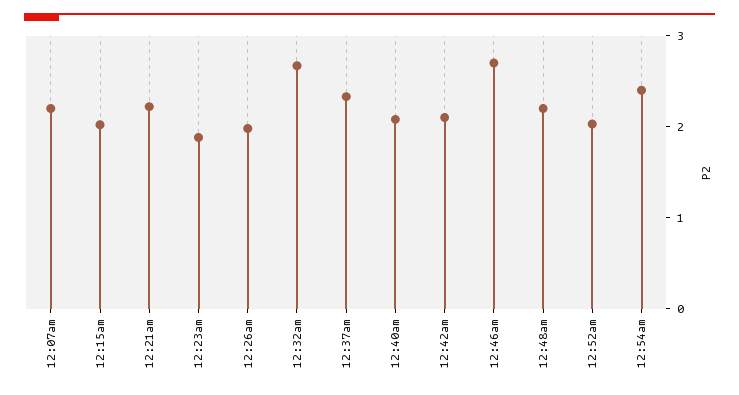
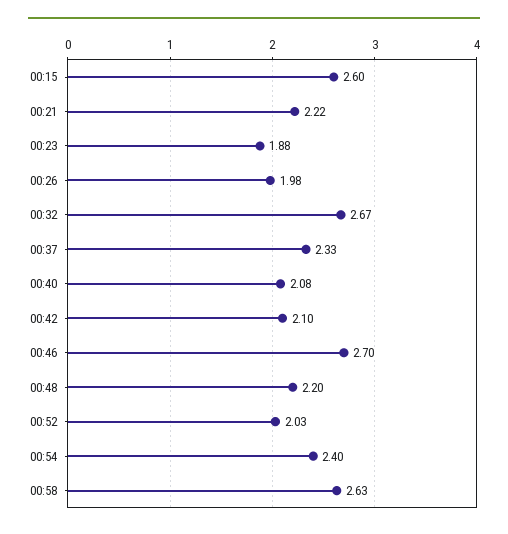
12:07am: 2.2 -> none
12:15am: 2 -> 2.6
00:58: none -> 2.63

